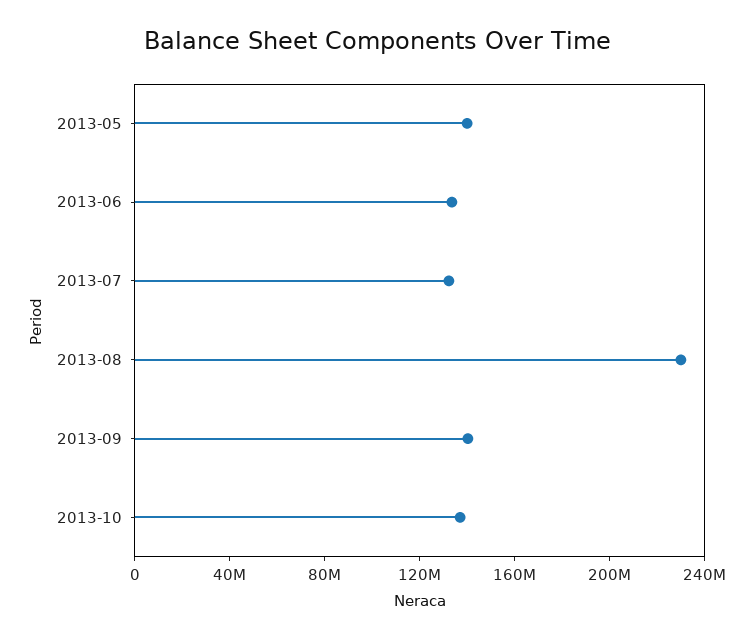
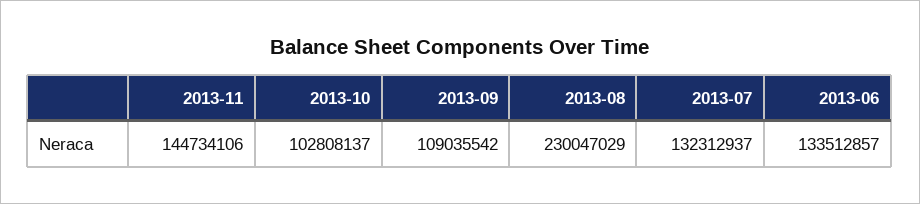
2013-05: 140000000 -> none
2013-09: 140000000 -> 109035542
2013-10: 140000000 -> 102808137
2013-11: none -> 144734106

